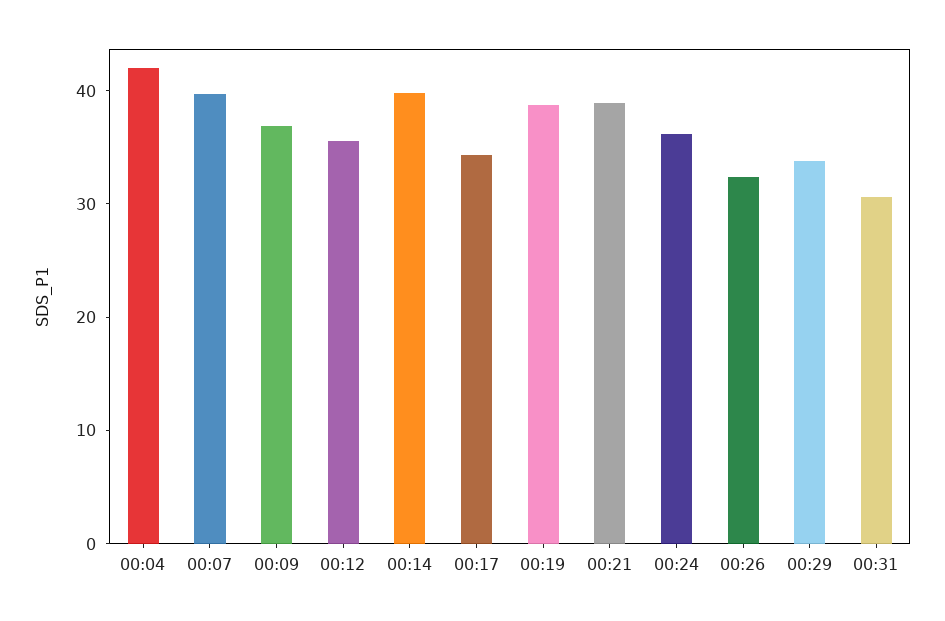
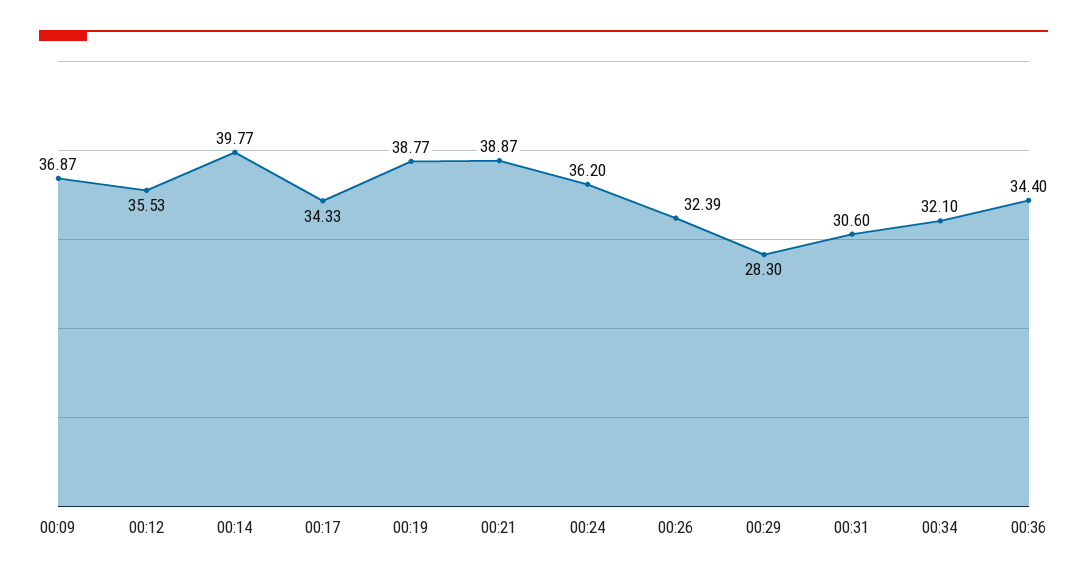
00:04: 42 -> none
00:07: 40 -> none
00:29: 34 -> 28.3
00:34: none -> 32.1
00:36: none -> 34.4

